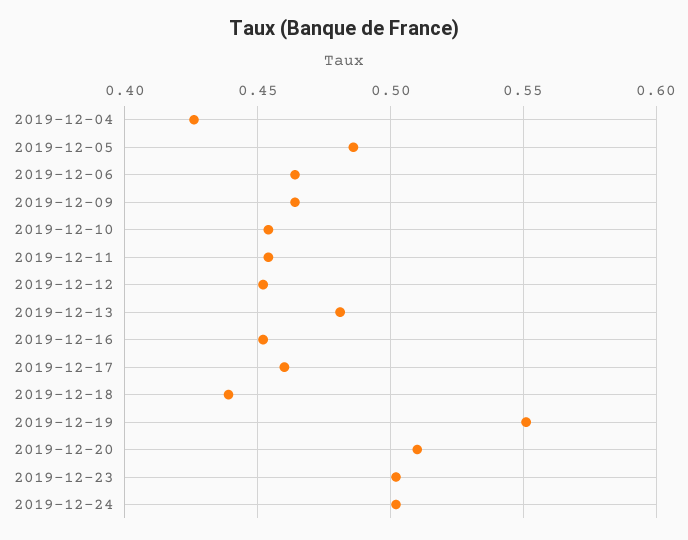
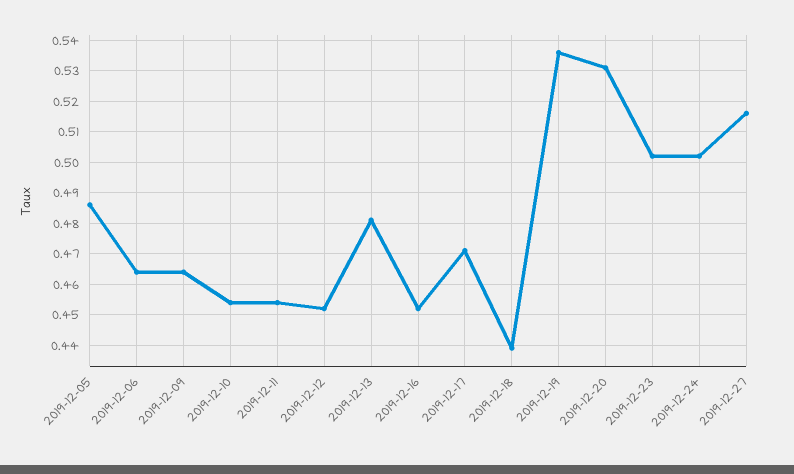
2019-12-04: 0.425 -> none
2019-12-17: 0.46 -> 0.47
2019-12-19: 0.55 -> 0.535
2019-12-20: 0.51 -> 0.53
2019-12-27: none -> 0.515

